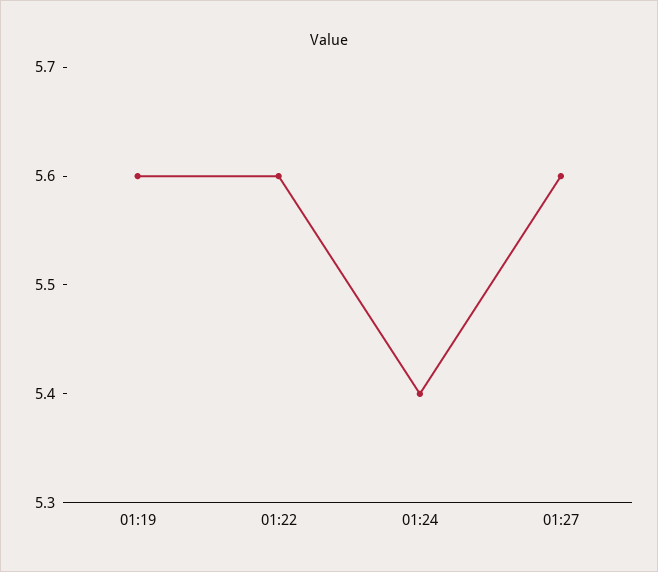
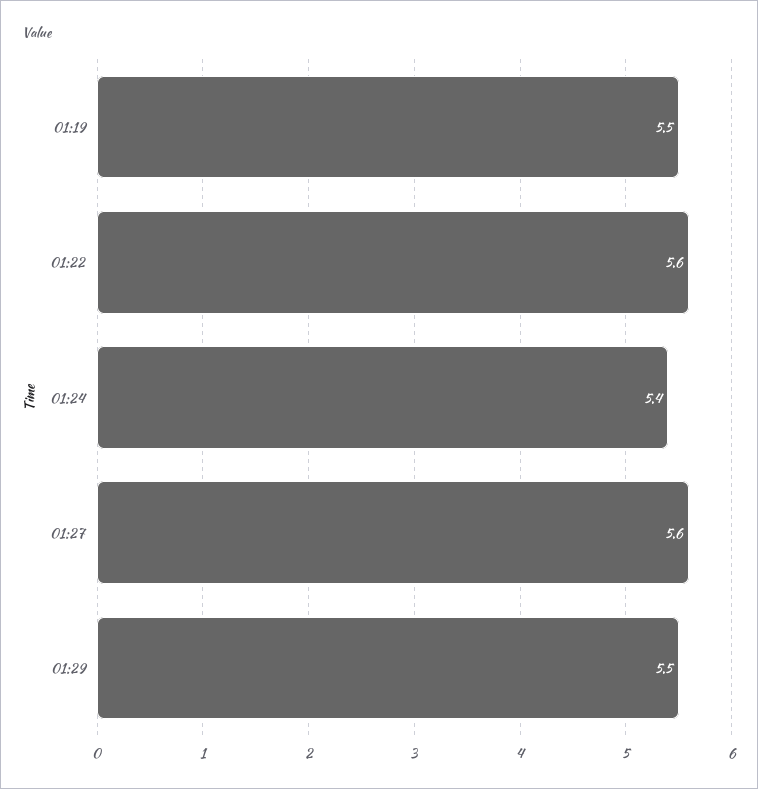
01:19: 5.6 -> 5.5
01:29: none -> 5.5

